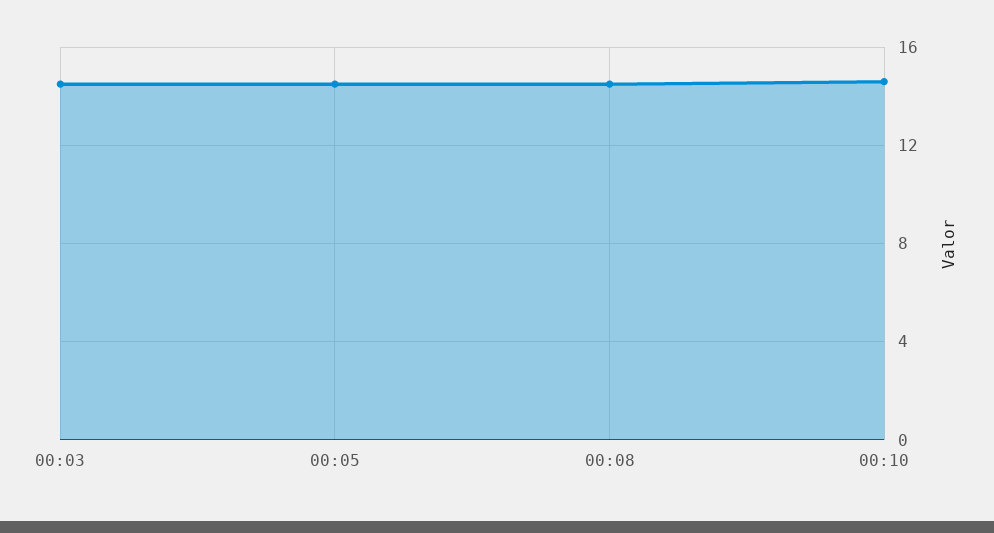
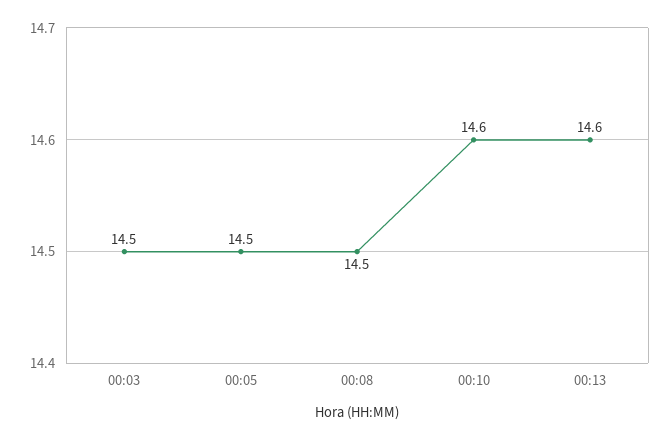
00:13: none -> 14.6

